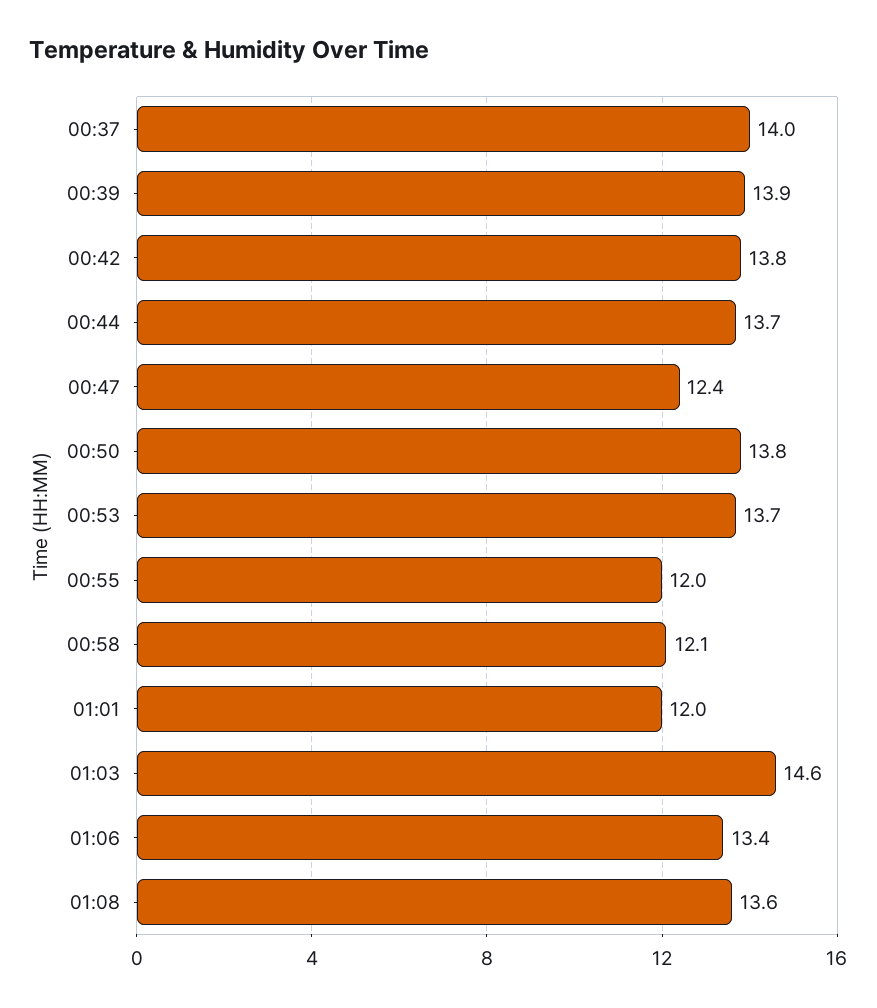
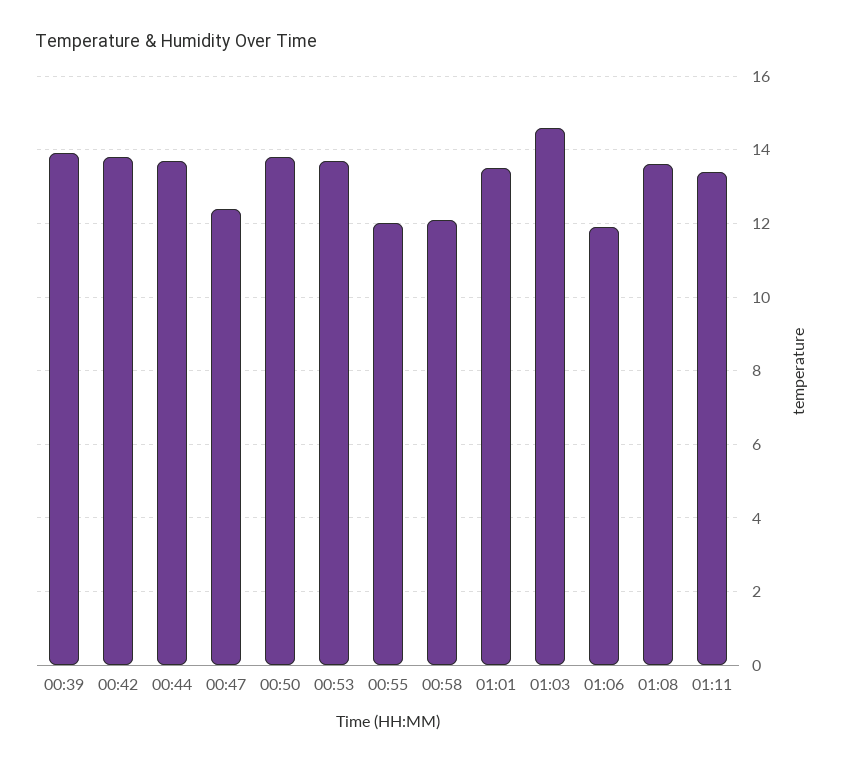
00:37: 14 -> none
01:01: 12 -> 13.5
01:06: 13.4 -> 12
01:11: none -> 13.5

